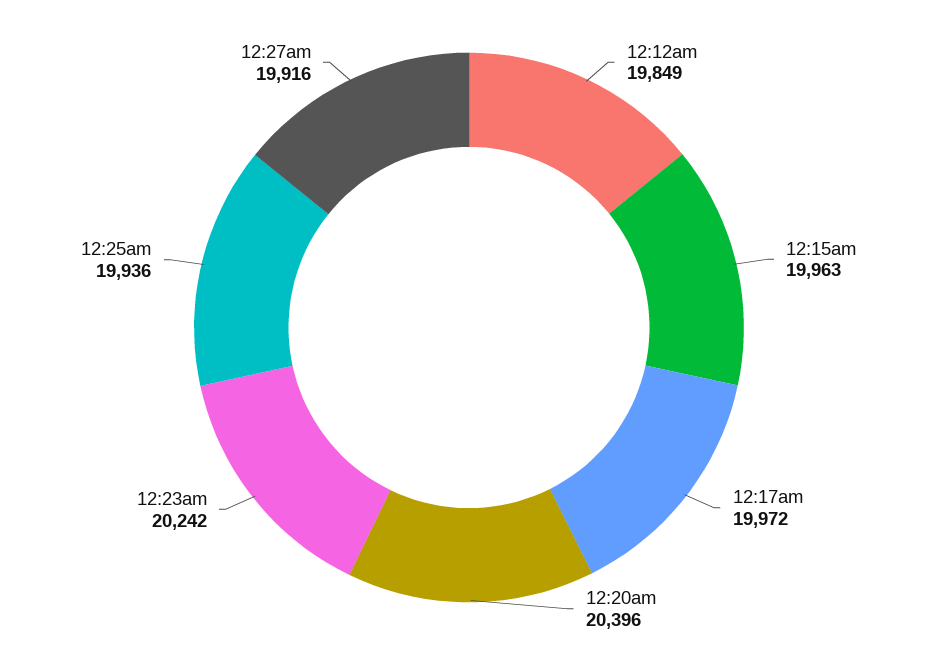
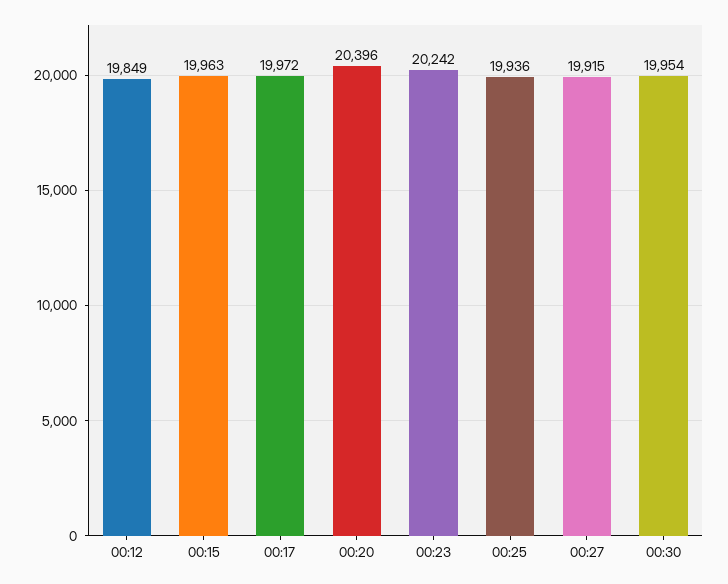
12:27am: 19916 -> 19915
00:30: none -> 19954

